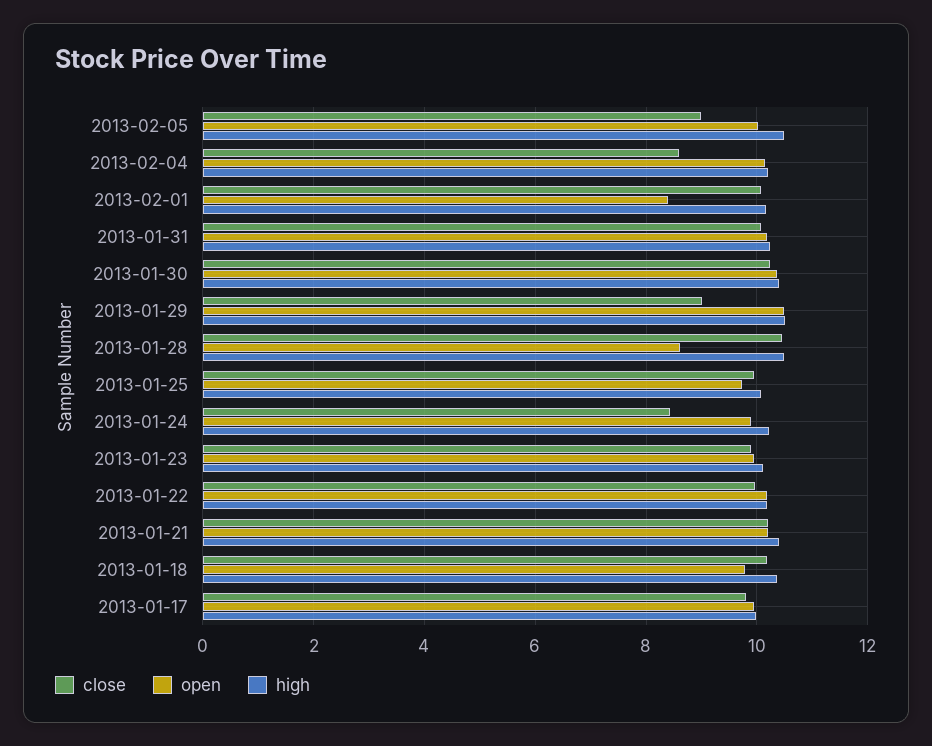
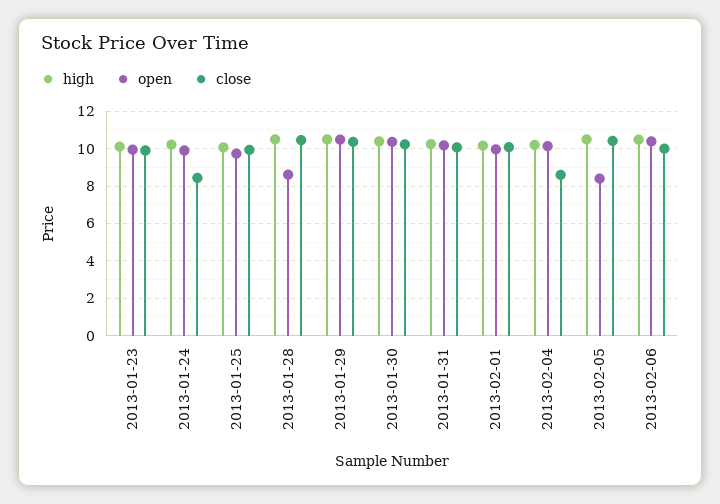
close, 2013-02-05: 9 -> 10.5
open, 2013-02-05: 10 -> 8.5
open, 2013-02-01: 8.4 -> 10
close, 2013-01-29: 9 -> 10.5
close, 2013-01-22: 10 -> none
open, 2013-01-22: 10.2 -> none
high, 2013-01-22: 10.2 -> none
close, 2013-01-21: 10.2 -> none
open, 2013-01-21: 10.2 -> none
high, 2013-01-21: 10.4 -> none
close, 2013-01-18: 10.2 -> none
open, 2013-01-18: 9.8 -> none
high, 2013-01-18: 10.4 -> none
close, 2013-01-17: 9.8 -> none
open, 2013-01-17: 10 -> none
high, 2013-01-17: 10 -> none
high, 2013-02-06: none -> 10.5
open, 2013-02-06: none -> 10.5
close, 2013-02-06: none -> 10

